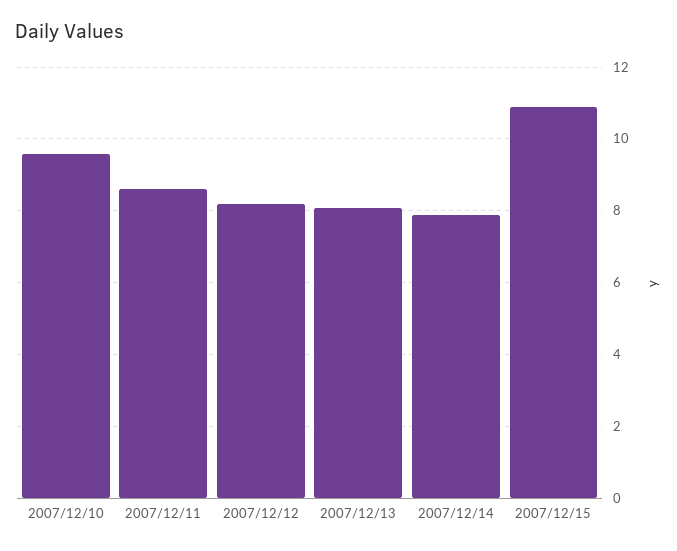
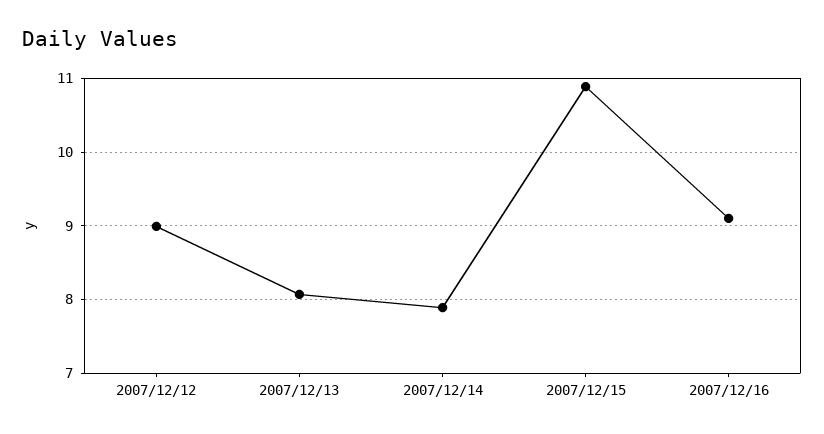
2007/12/10: 9.6 -> none
2007/12/11: 8.6 -> none
2007/12/12: 8.2 -> 9
2007/12/16: none -> 9.1

